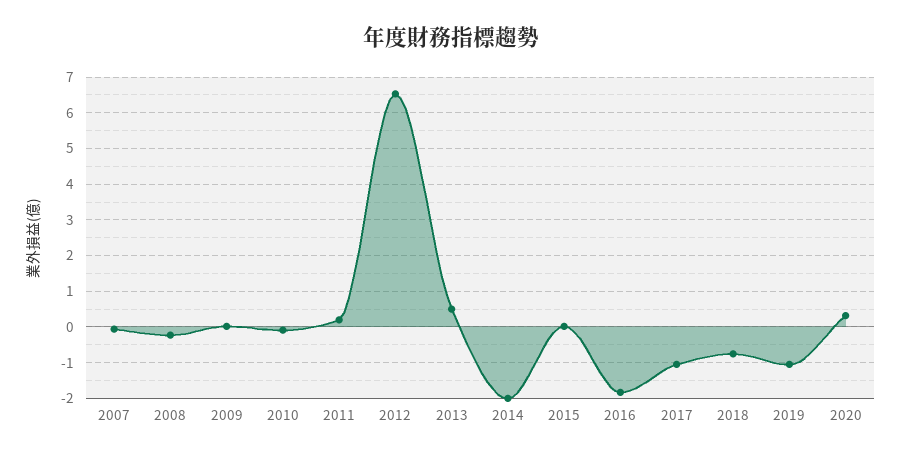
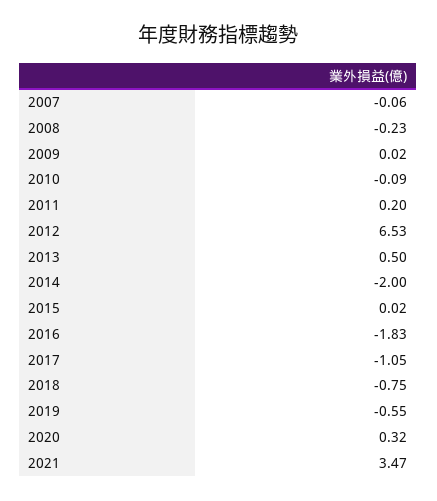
2019: -1 -> -0.55
2021: none -> 3.47

